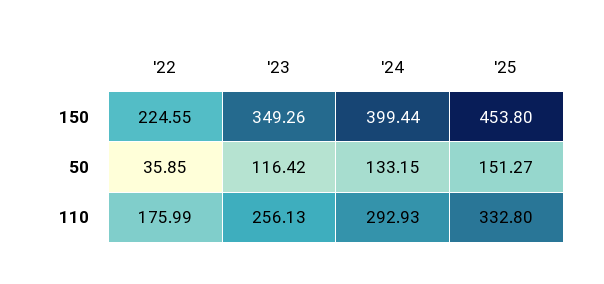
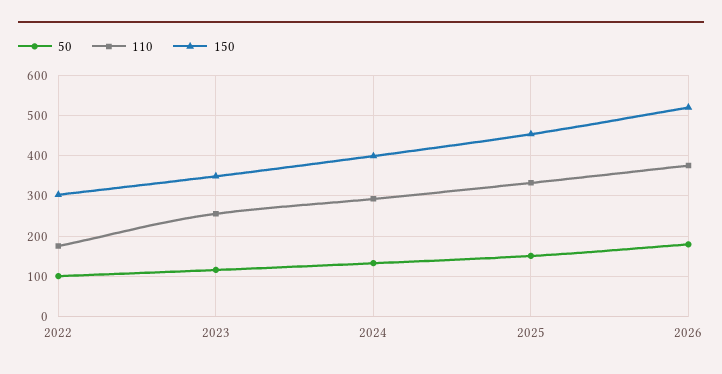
150, '22: 224.55 -> 300
50, '22: 35.85 -> 100
50, 2026: none -> 180
110, 2026: none -> 380
150, 2026: none -> 520

